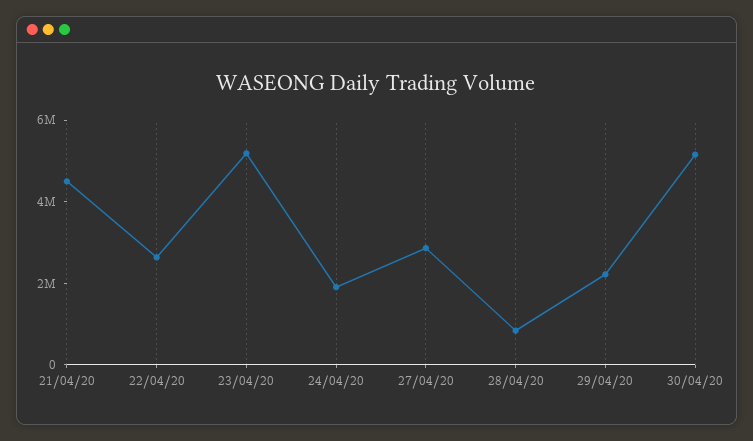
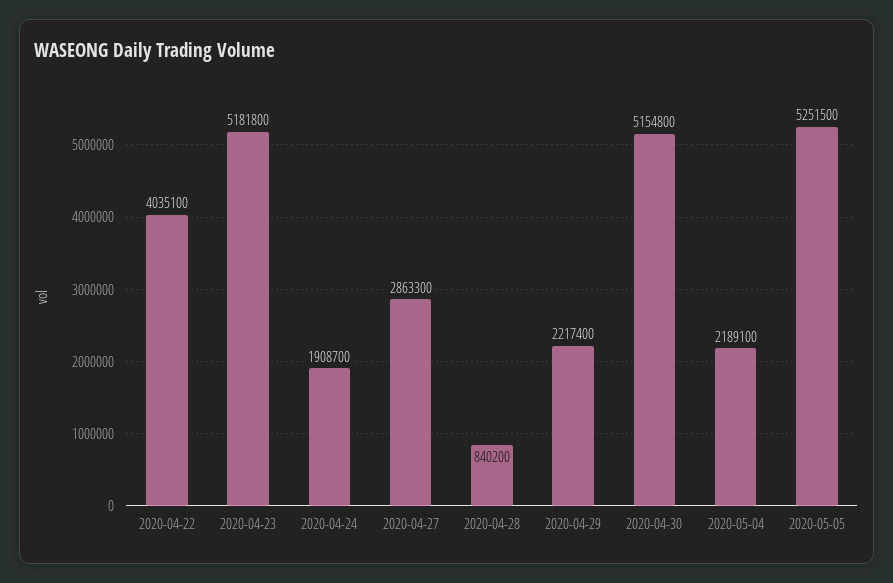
21/04/20: 4500000 -> none
22/04/20: 2500000 -> 4035100
2020-05-04: none -> 2189100
2020-05-05: none -> 5251500

